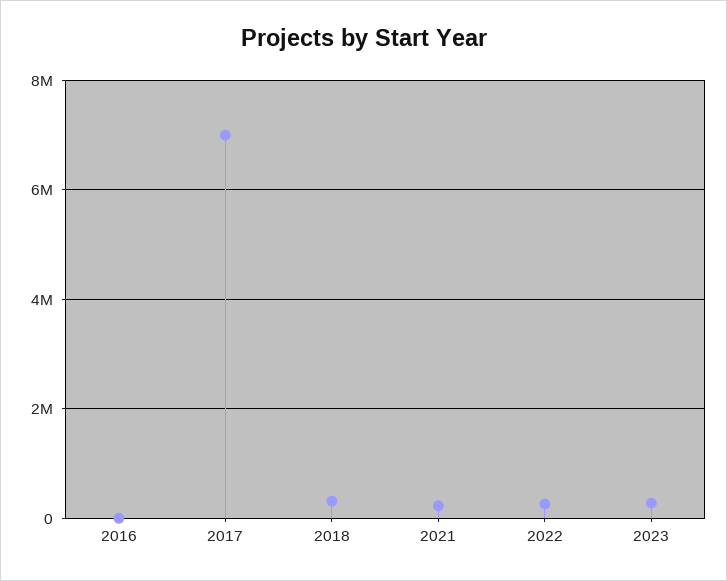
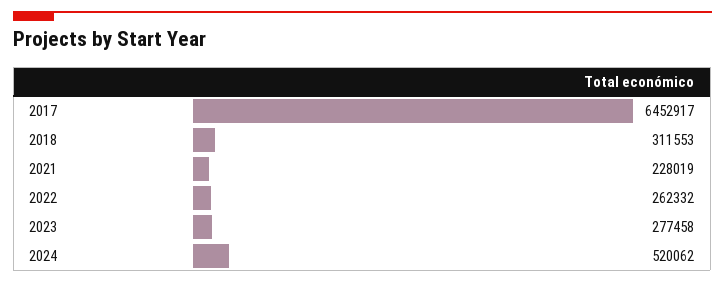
2016: 0 -> none
2017: 7000000 -> 6452917
2024: none -> 520062

